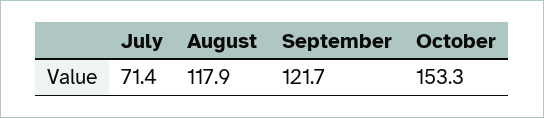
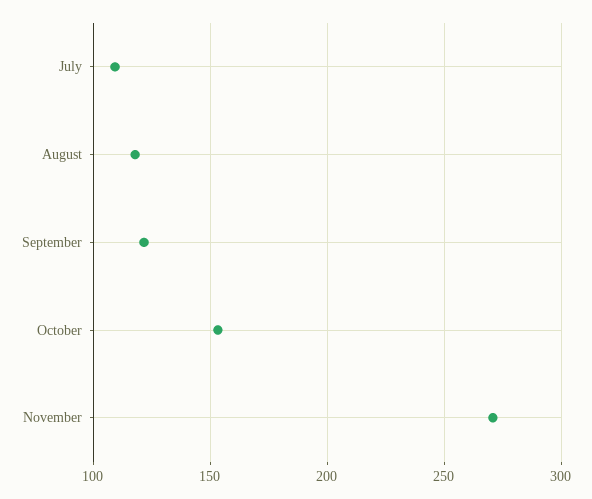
July: 71.4 -> 110
November: none -> 270

